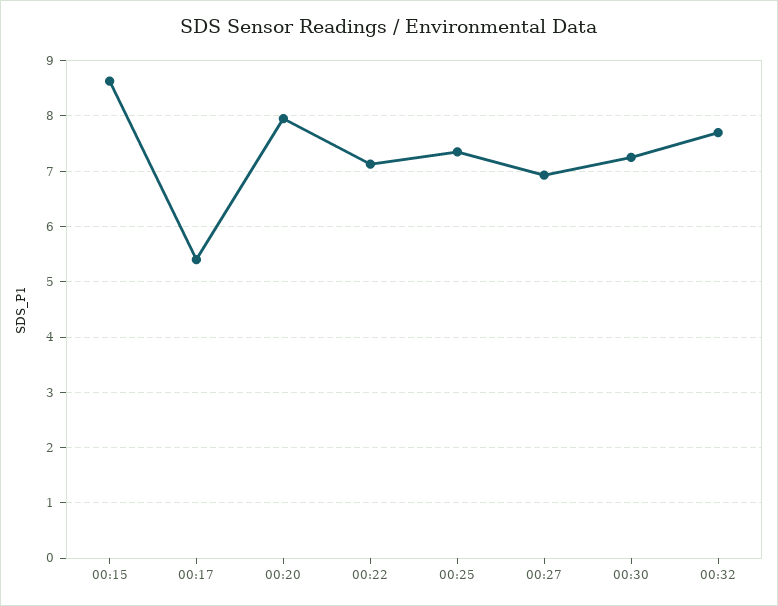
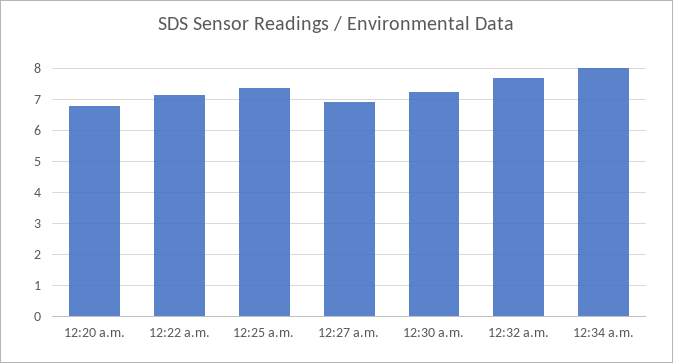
00:15: 8.6 -> none
00:17: 5.4 -> none
00:20: 8 -> 6.8
12:34 a.m.: none -> 8

